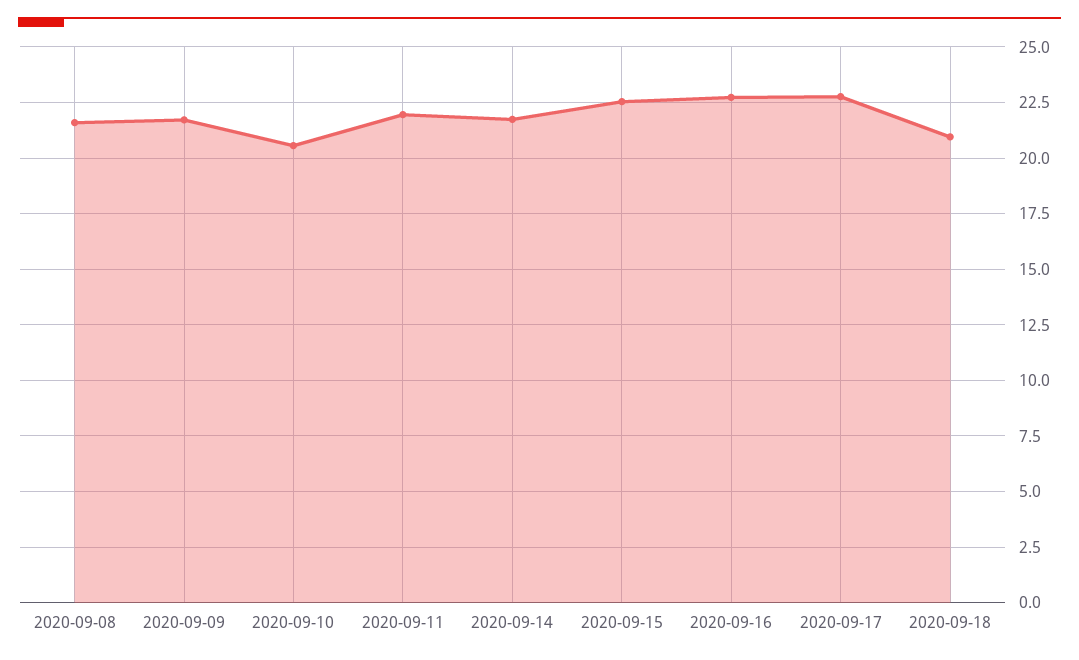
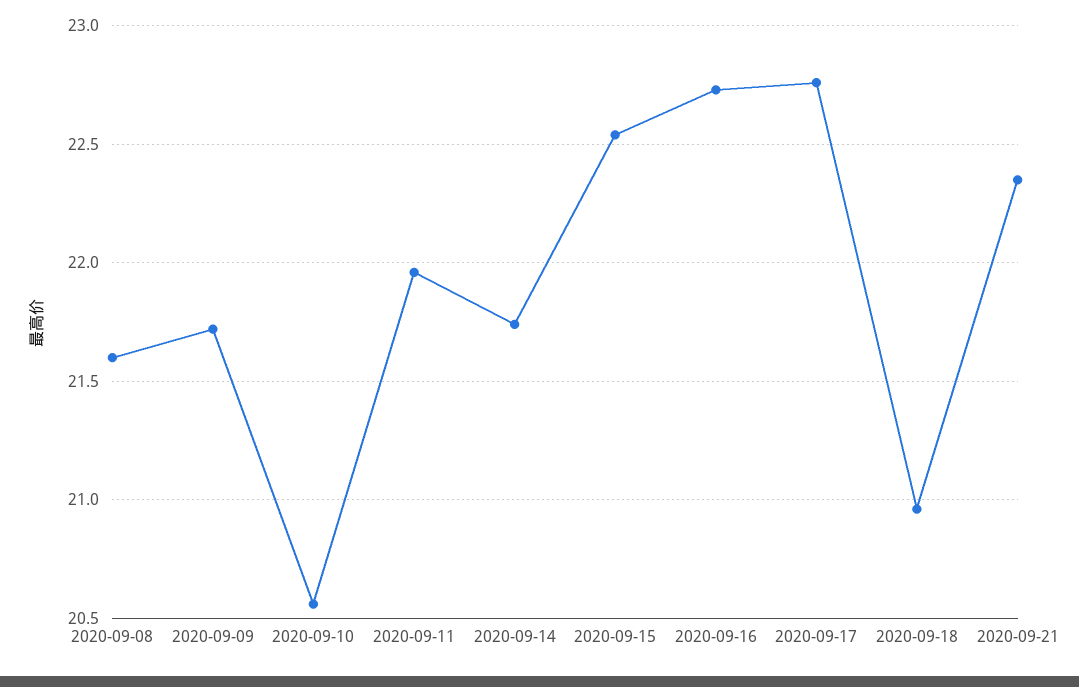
2020-09-21: none -> 22.35

